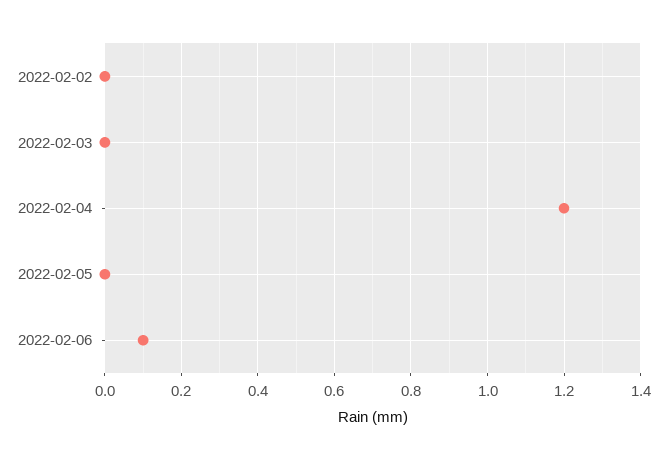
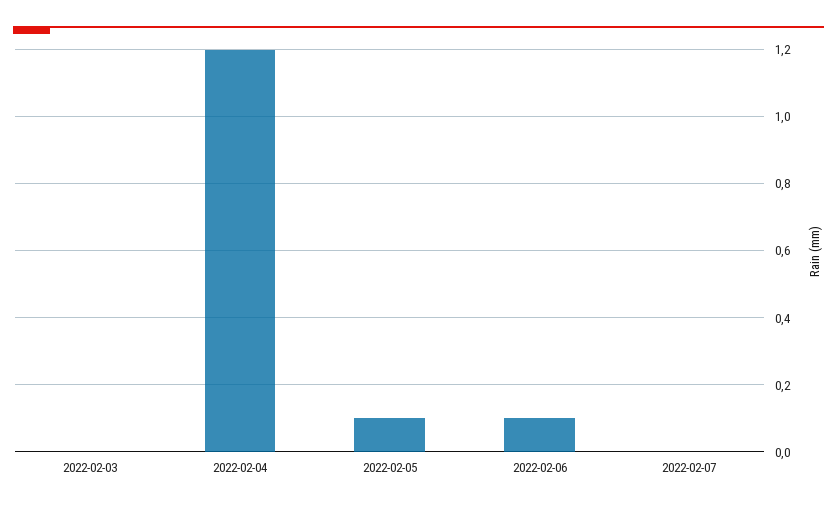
2022-02-02: 0 -> none
2022-02-05: 0 -> 0.1
2022-02-07: none -> 0

